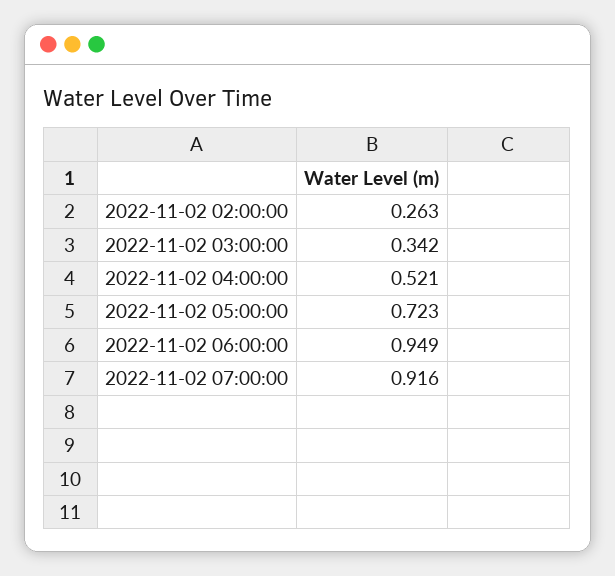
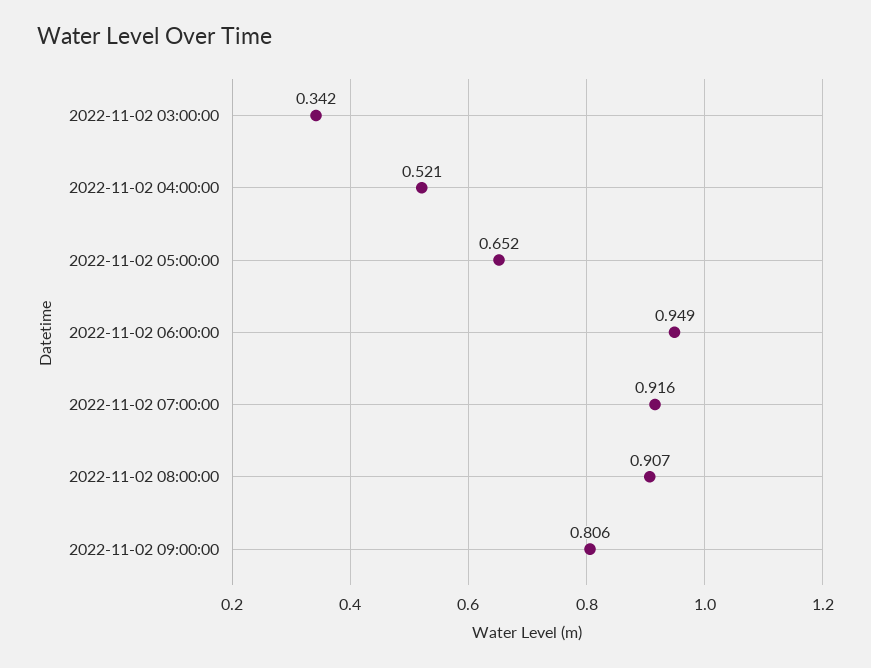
2022-11-02 02:00:00: 0.263 -> none
2022-11-02 05:00:00: 0.723 -> 0.652
2022-11-02 08:00:00: none -> 0.907
2022-11-02 09:00:00: none -> 0.806

